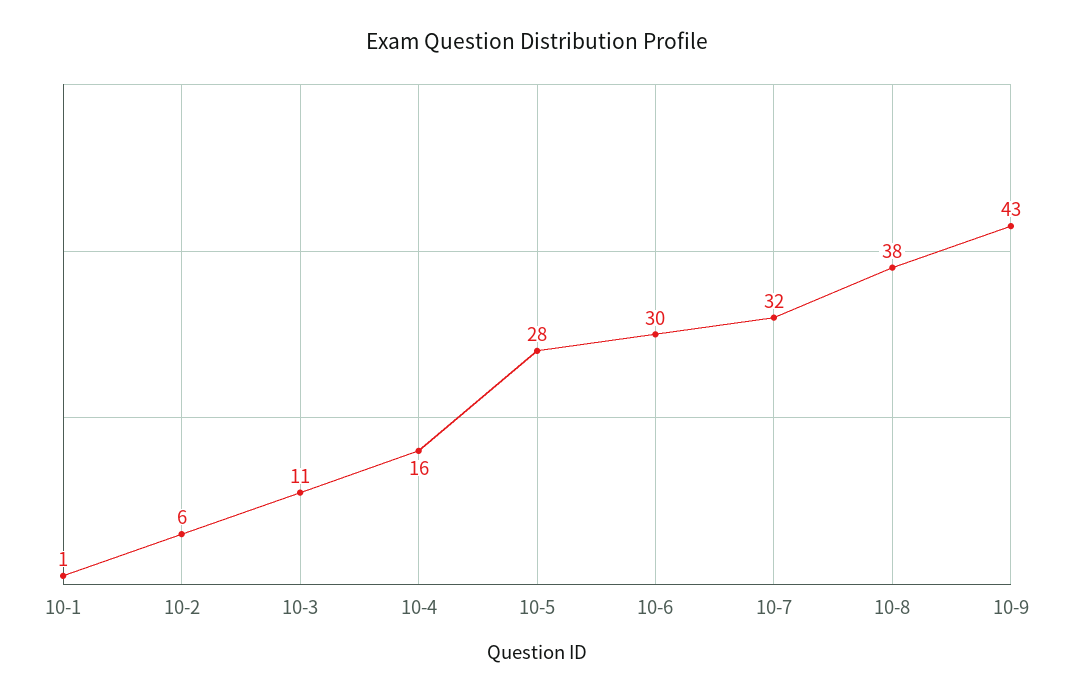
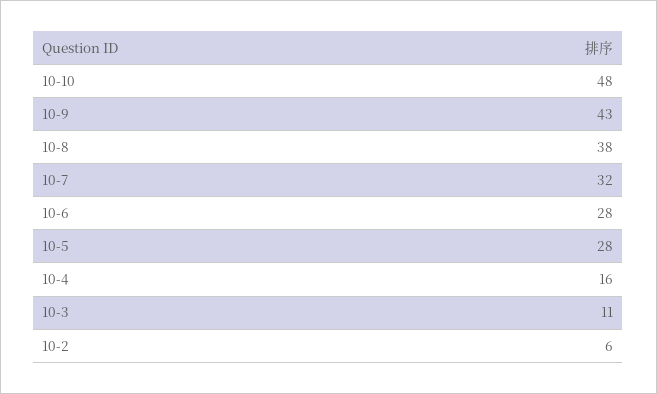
10-1: 1 -> none
10-6: 30 -> 28
10-10: none -> 48

